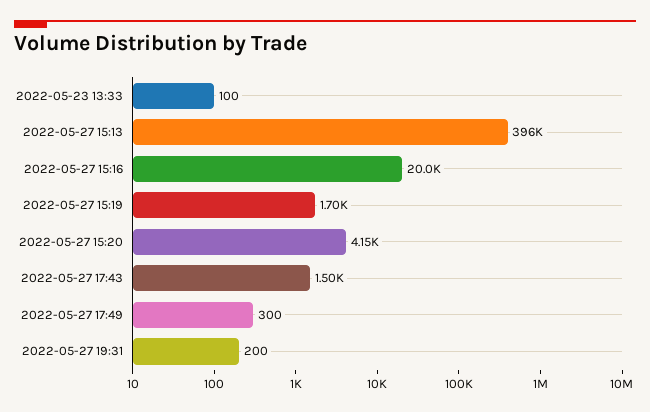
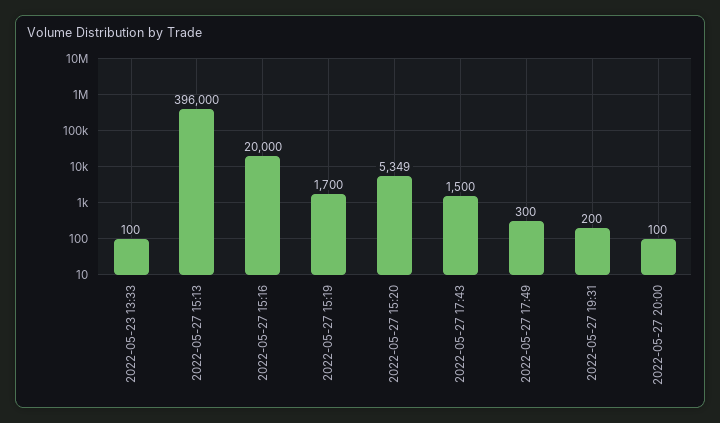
2022-05-27 15:20: 4150 -> 5349
2022-05-27 20:00: none -> 100

